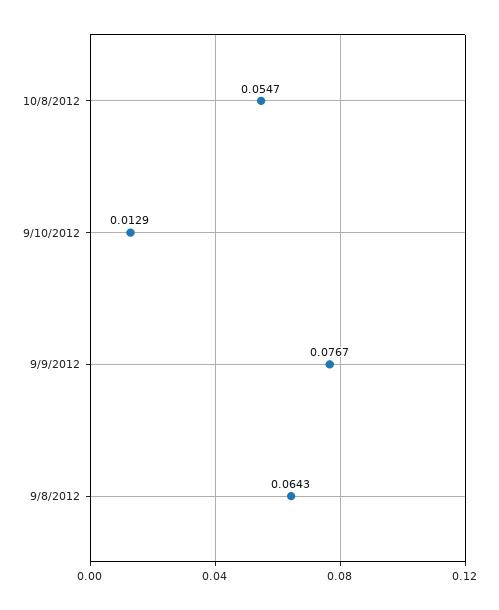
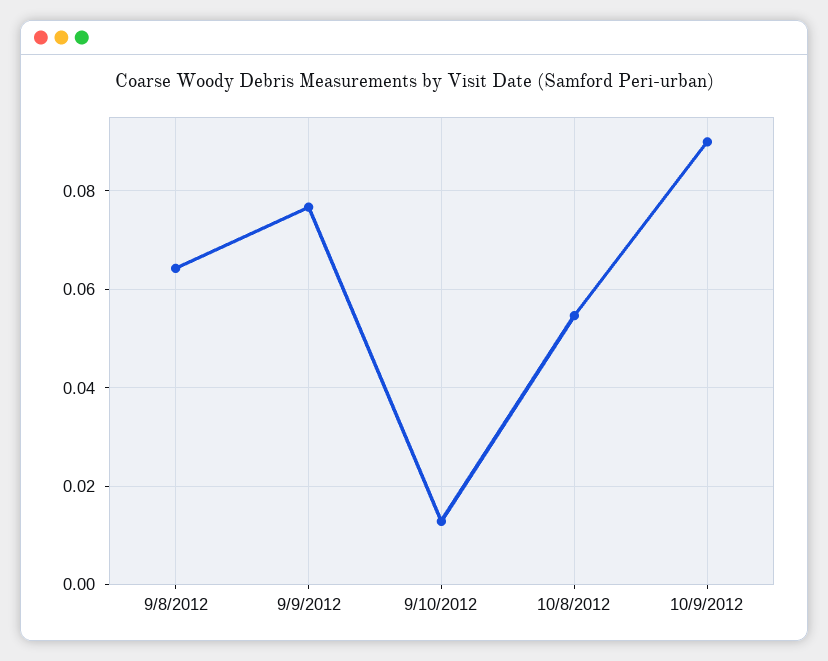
10/9/2012: none -> 0.09

